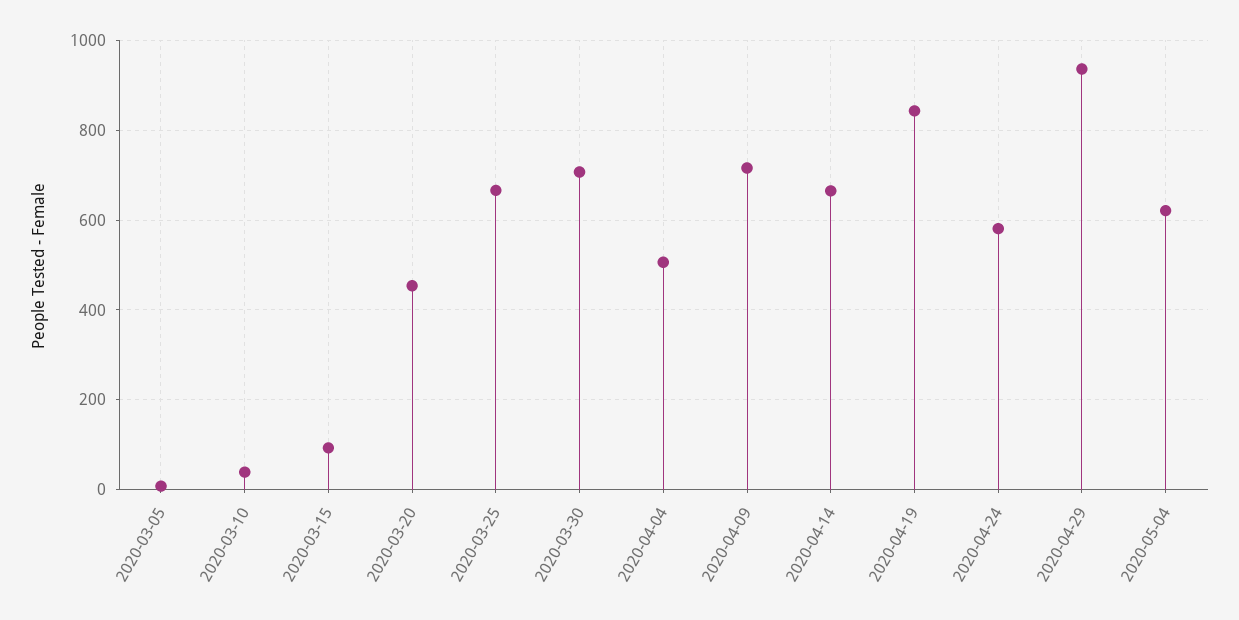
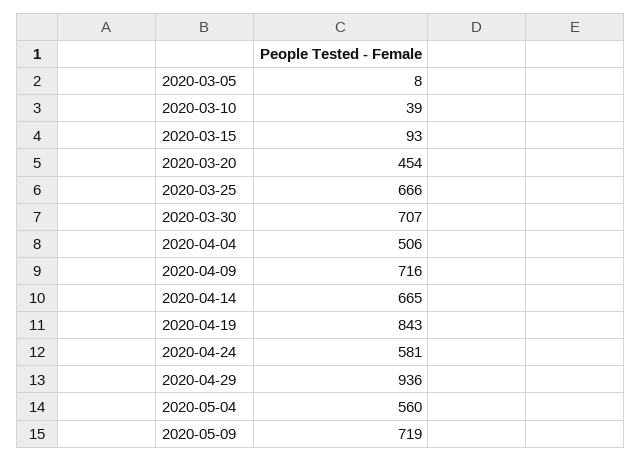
2020-05-04: 620 -> 560
2020-05-09: none -> 719

